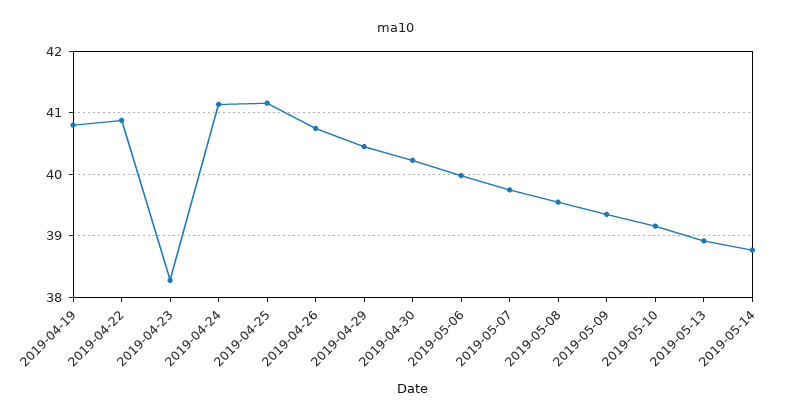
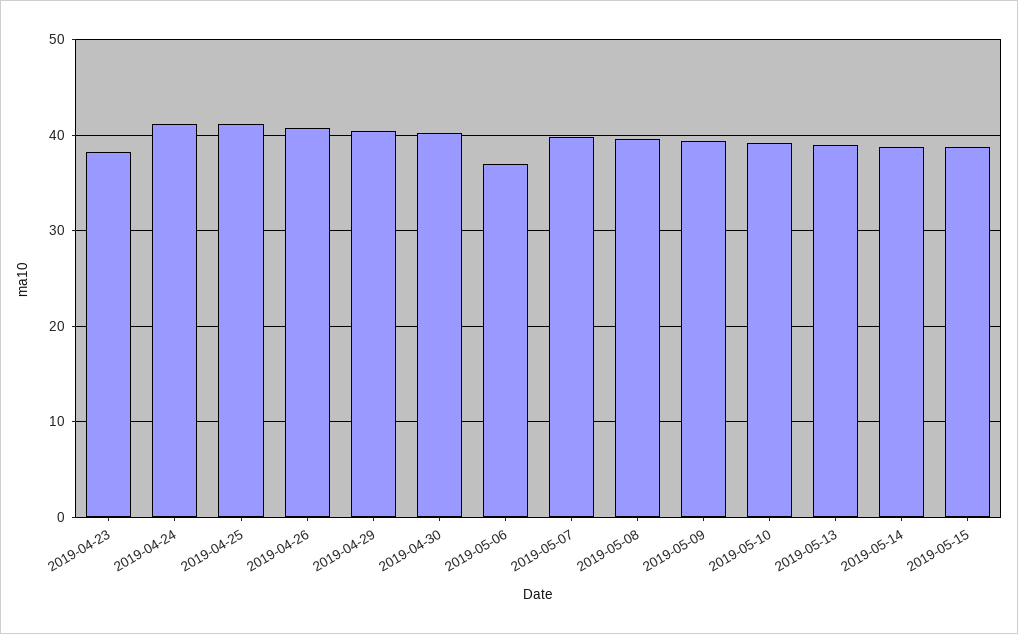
2019-04-19: 40.8 -> none
2019-04-22: 40.9 -> none
2019-05-06: 40 -> 37
2019-05-15: none -> 39

